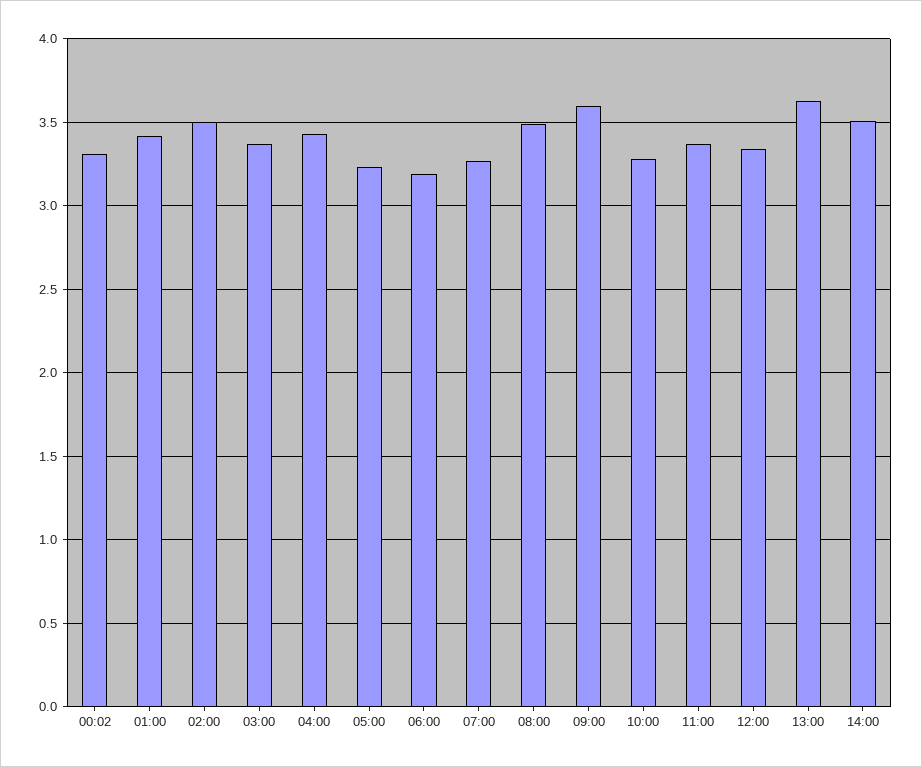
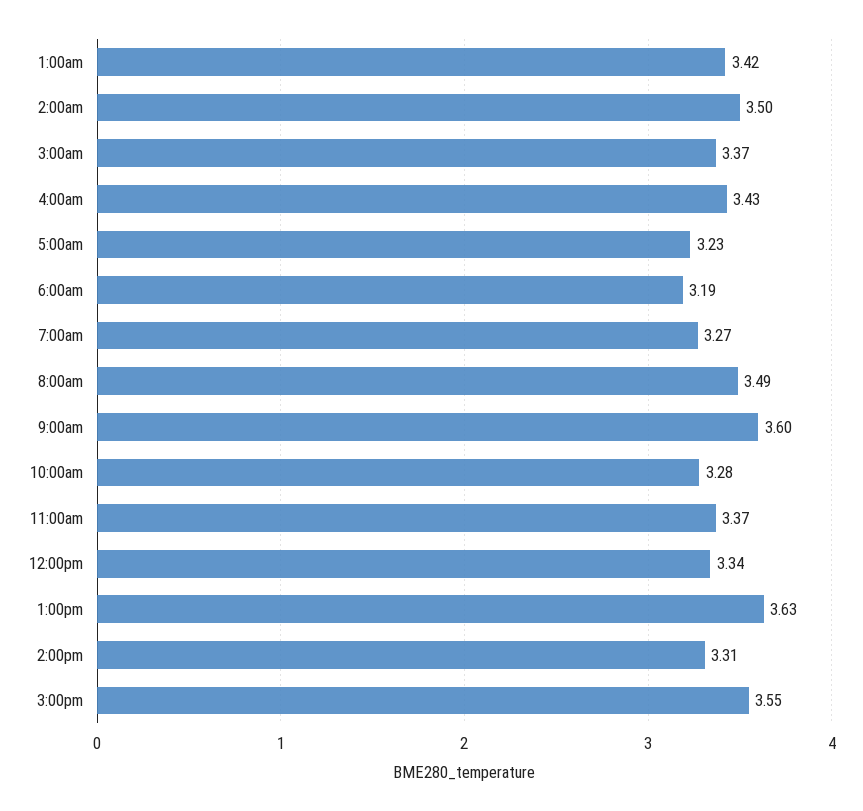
00:02: 3.3 -> none
14:00: 3.5 -> 3.31
3:00pm: none -> 3.55

